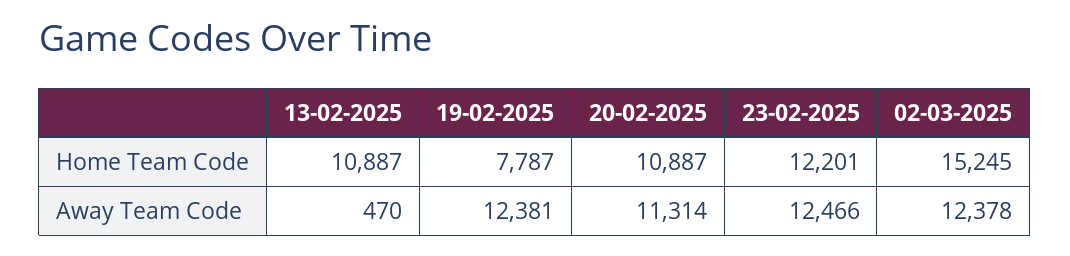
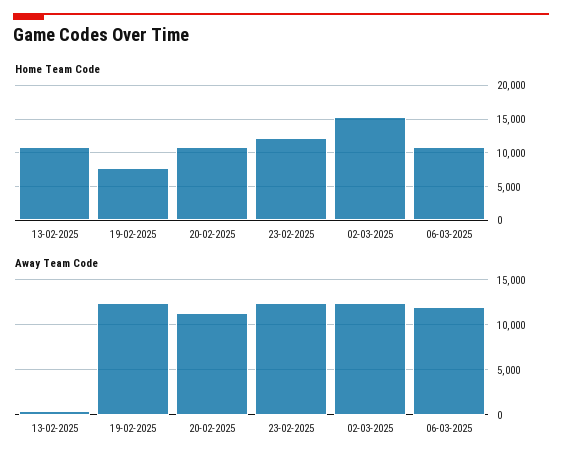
Home Team Code, 06-03-2025: none -> 11000
Away Team Code, 06-03-2025: none -> 12000

